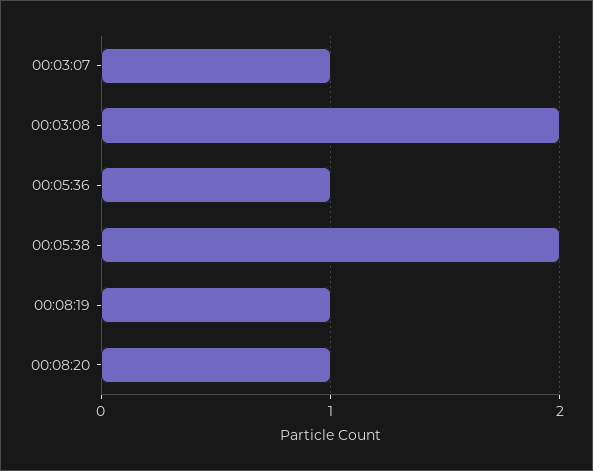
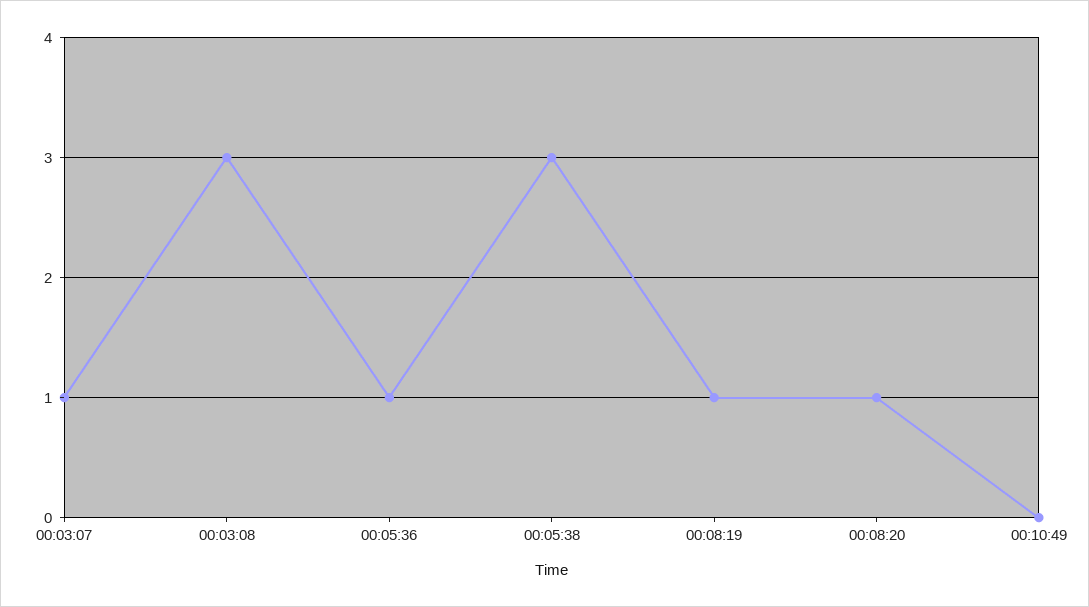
00:03:08: 2 -> 3
00:05:38: 2 -> 3
00:10:49: none -> 0

